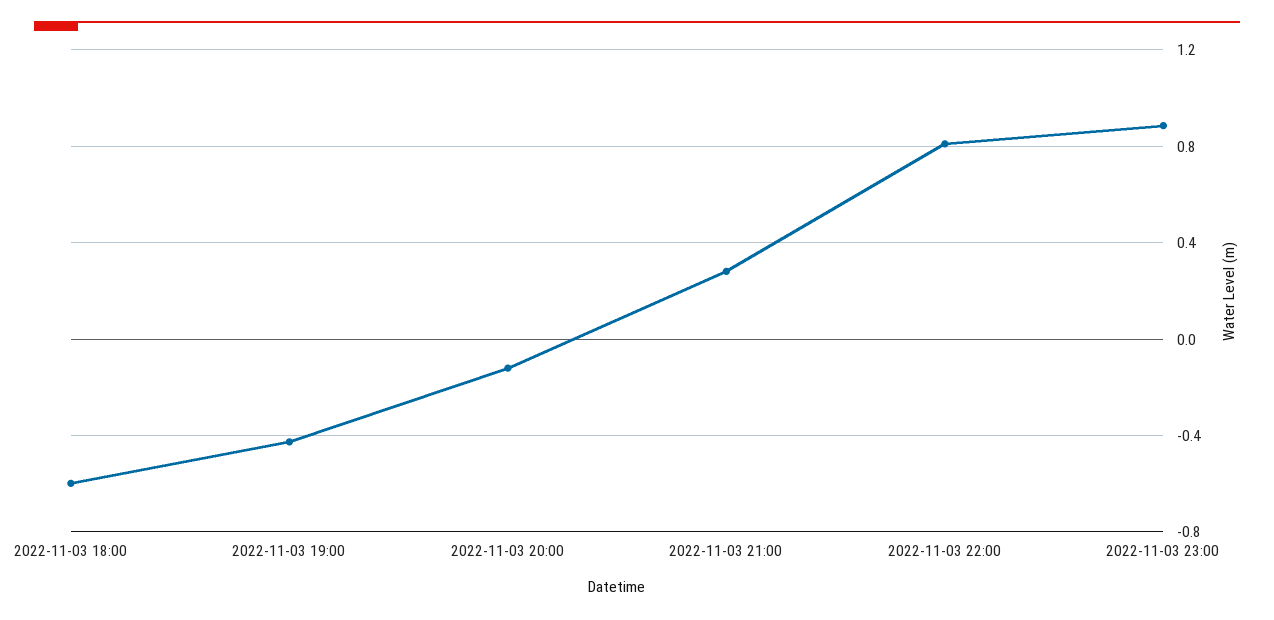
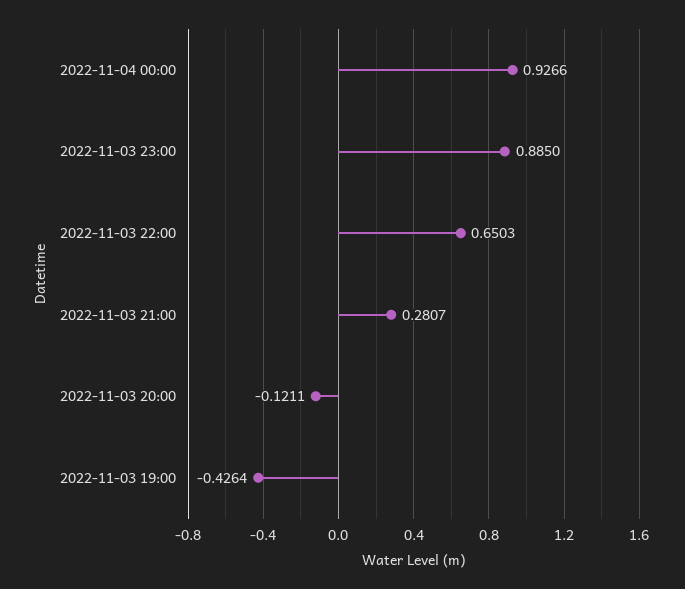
2022-11-03 18:00: -0.6 -> none
2022-11-03 22:00: 0.8 -> 0.6503
2022-11-04 00:00: none -> 0.9266

